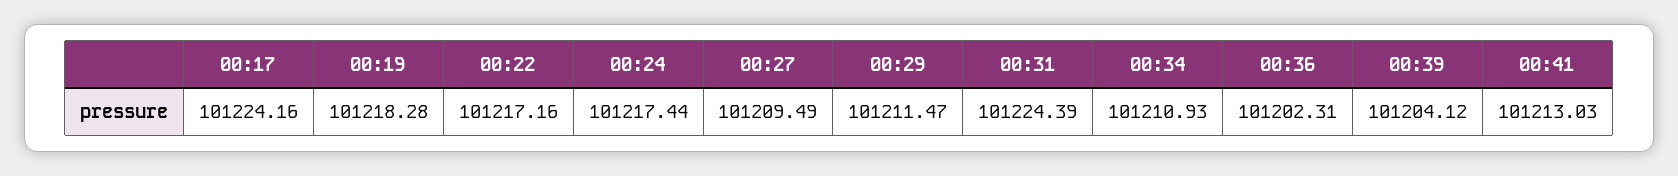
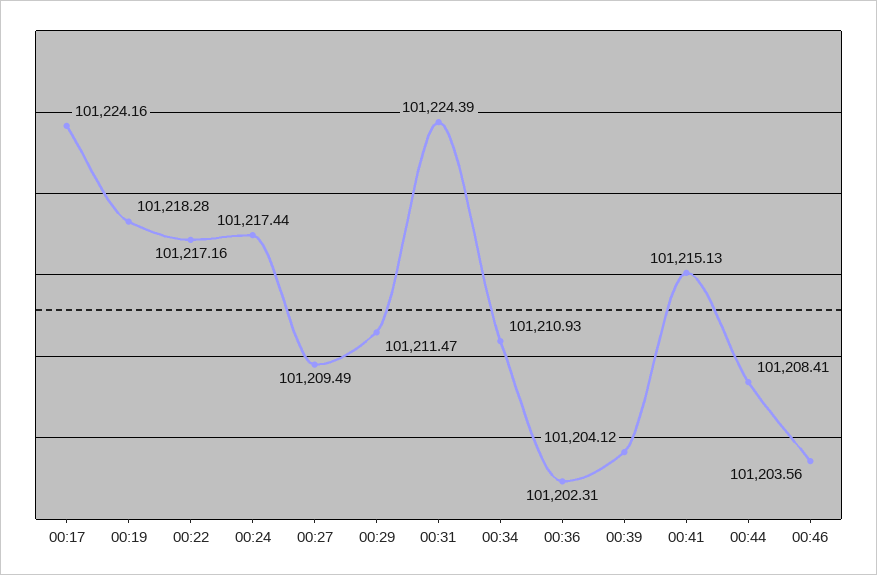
00:41: 101213.03 -> 101215.13
00:44: none -> 101208.41
00:46: none -> 101203.56

